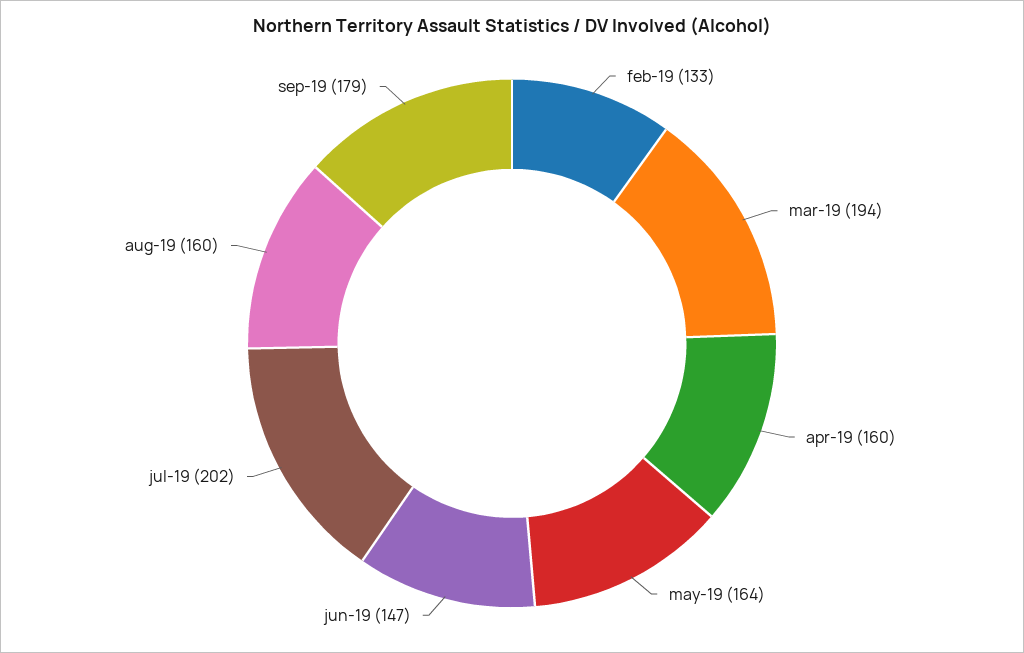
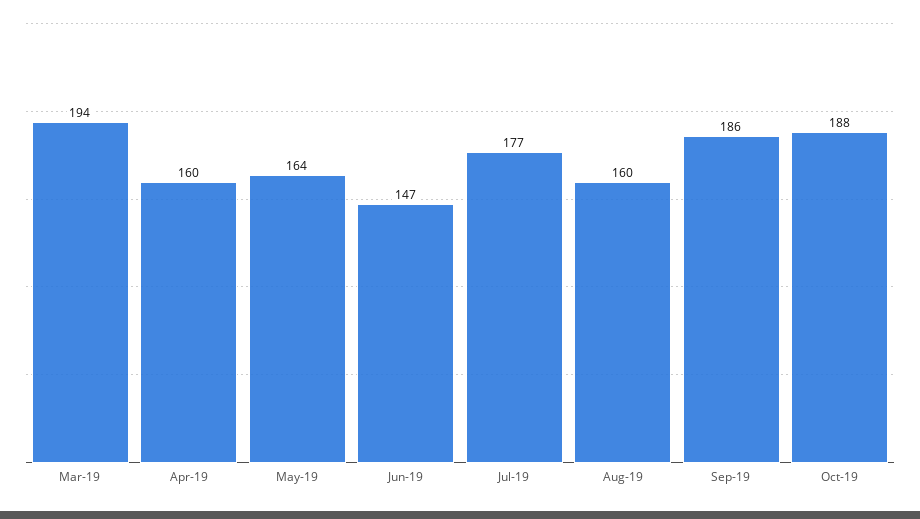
feb-19: 133 -> none
jul-19: 202 -> 177
sep-19: 179 -> 186
Oct-19: none -> 188

